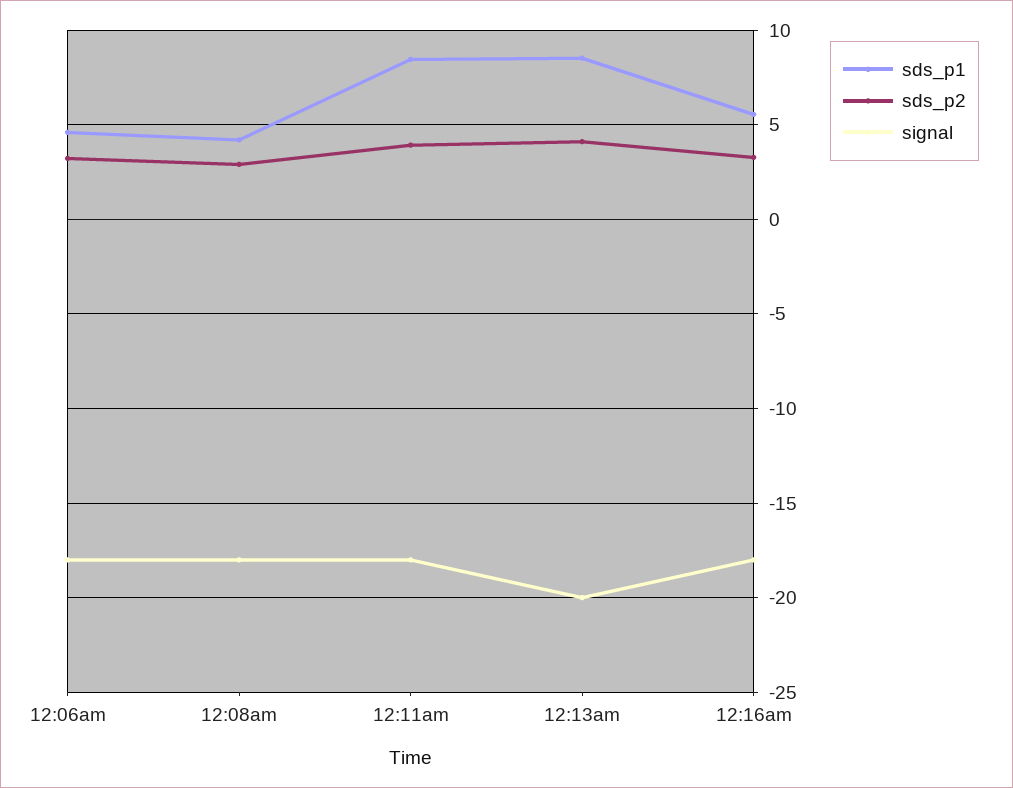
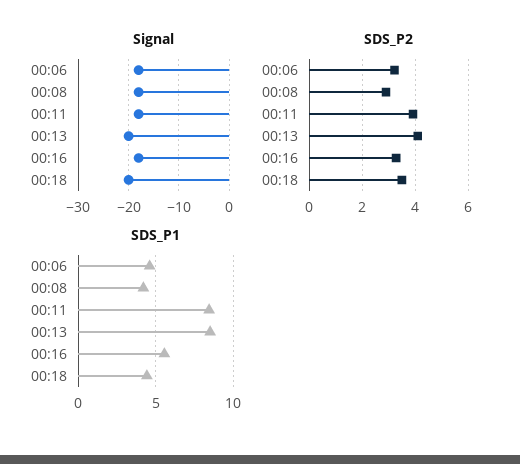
signal, 00:18: none -> -20
sds_p2, 00:18: none -> 3.5
sds_p1, 00:18: none -> 4.5

